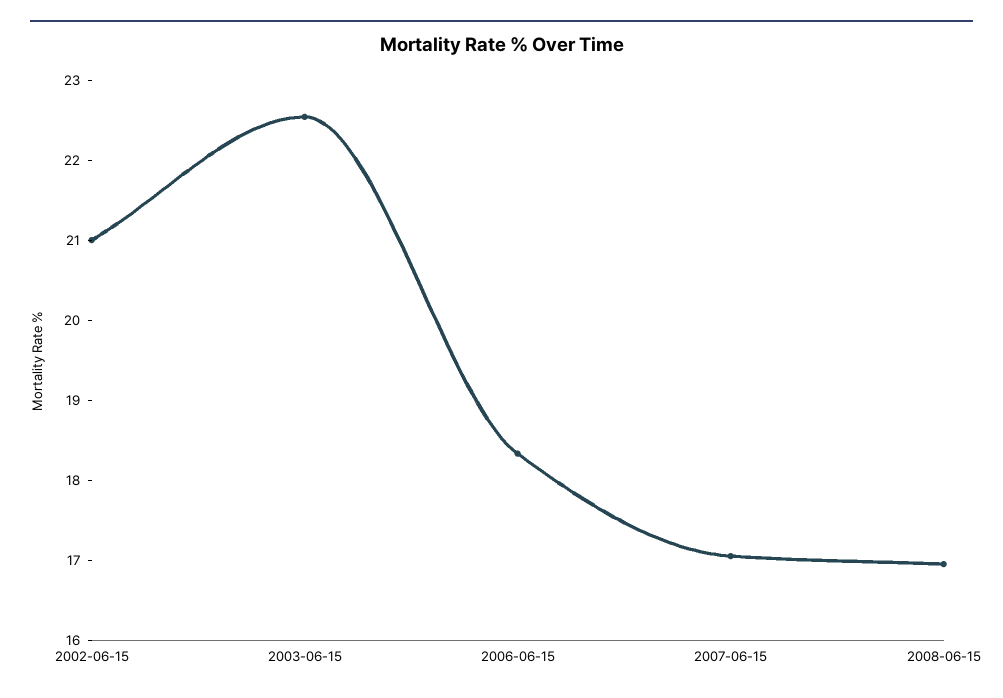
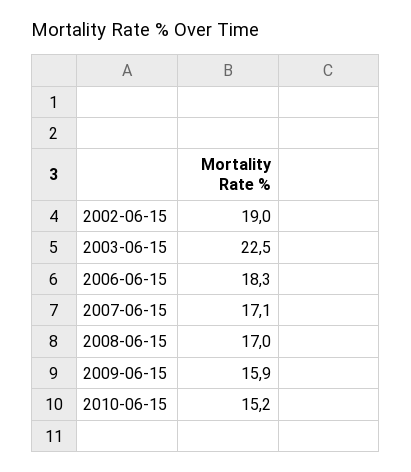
2002-06-15: 21 -> 19
2009-06-15: none -> 15.9
2010-06-15: none -> 15.2

